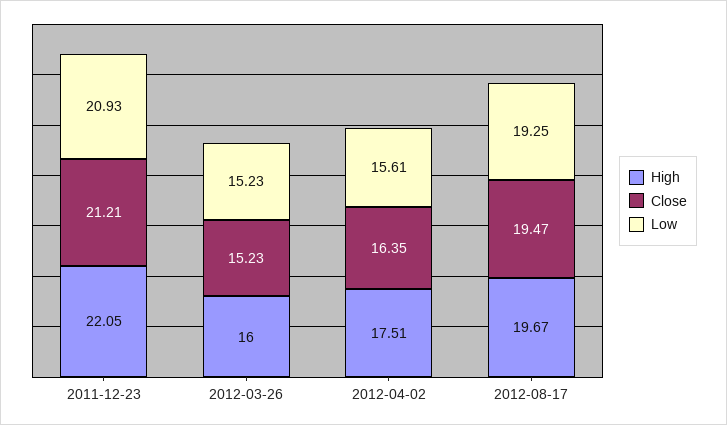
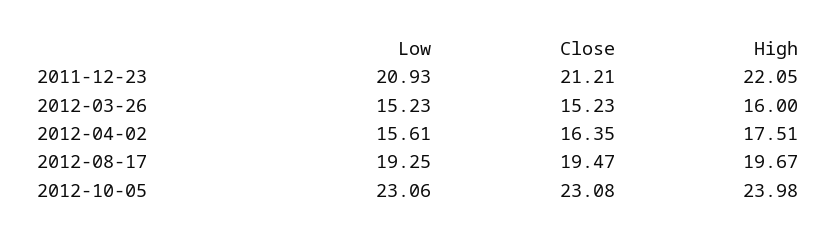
Low, 2012-10-05: none -> 23.06
Close, 2012-10-05: none -> 23.08
High, 2012-10-05: none -> 23.98

